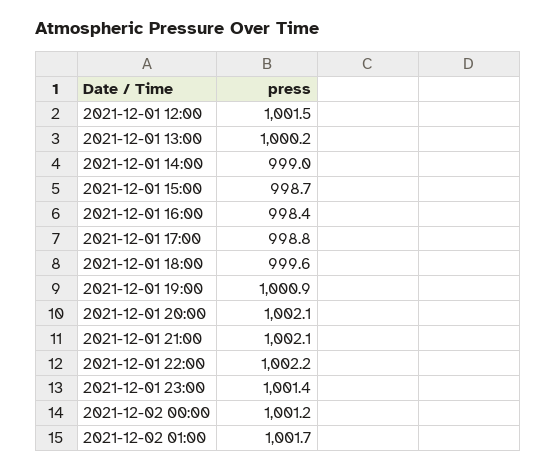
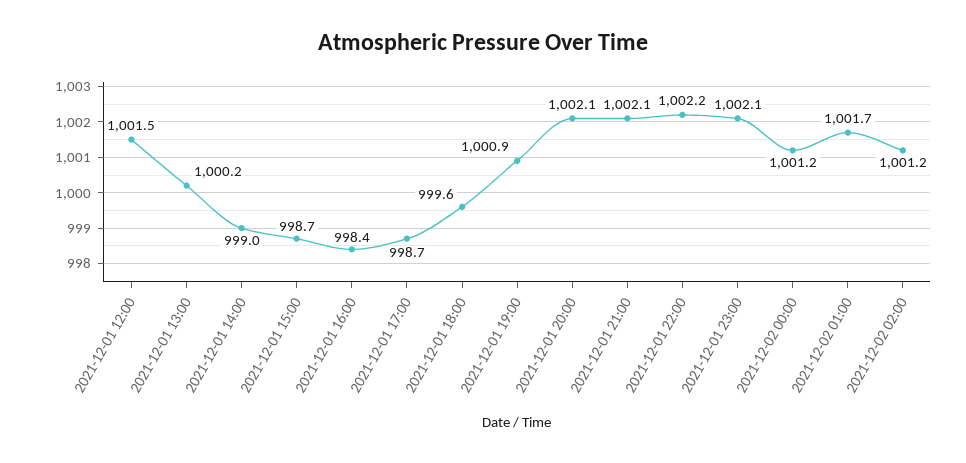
2021-12-01 17:00: 998.8 -> 998.7
2021-12-01 23:00: 1001.4 -> 1002.1
2021-12-02 02:00: none -> 1001.2

